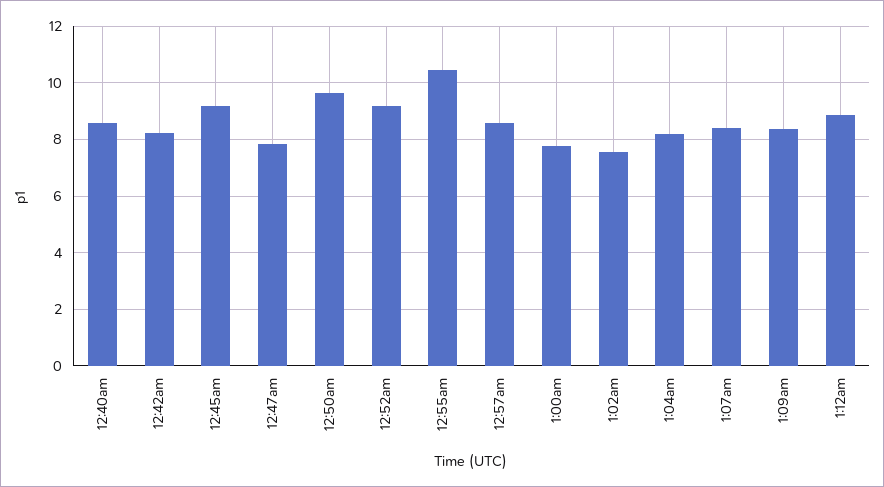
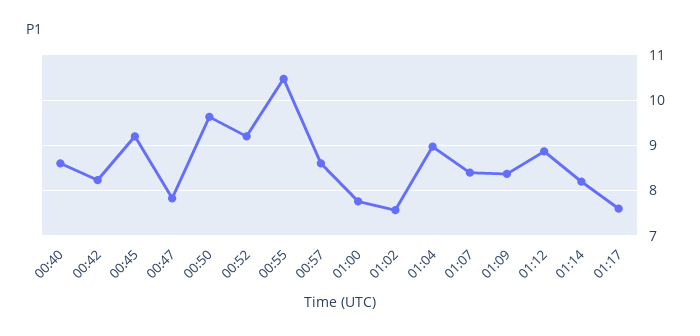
1:04am: 8.25 -> 9
01:14: none -> 8.2
01:17: none -> 7.6

